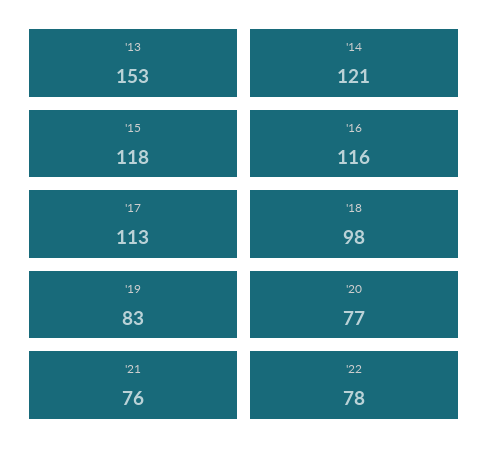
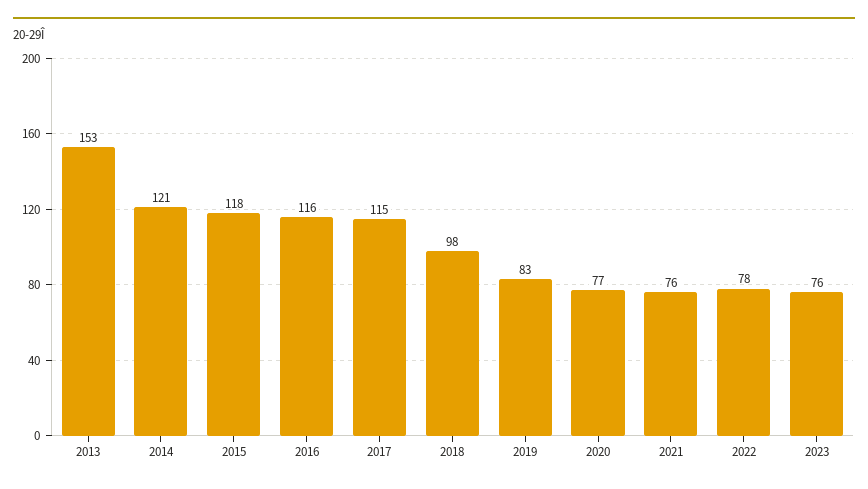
'17: 113 -> 115
2023: none -> 76

